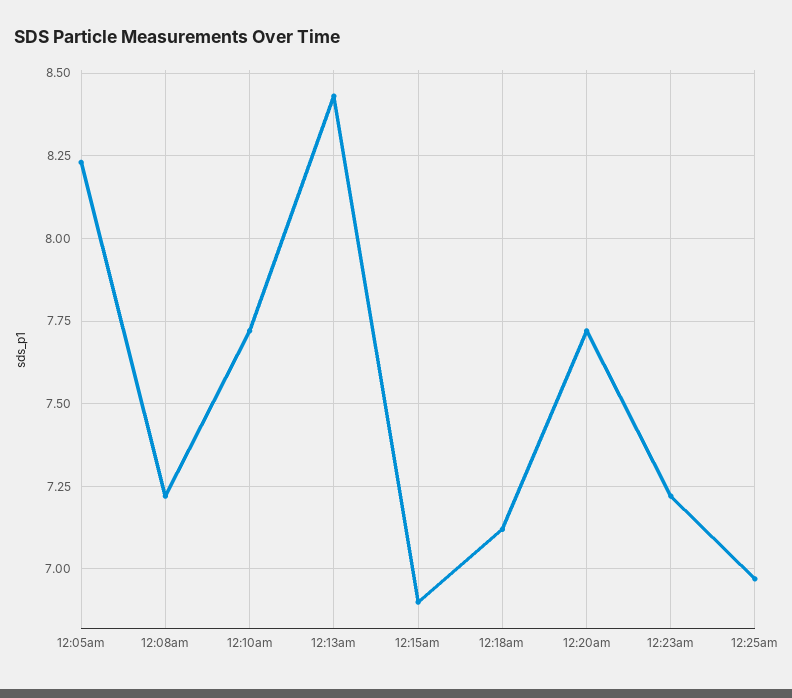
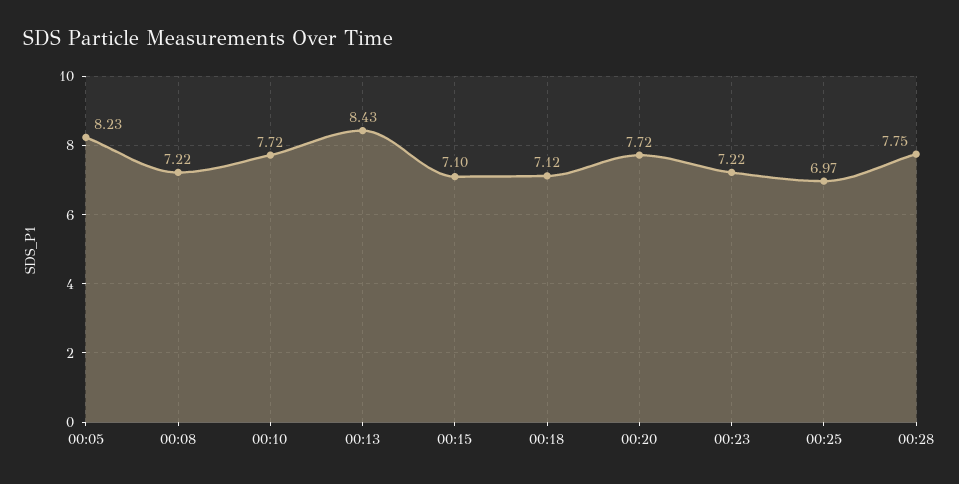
12:15am: 6.9 -> 7.1
00:28: none -> 7.75

